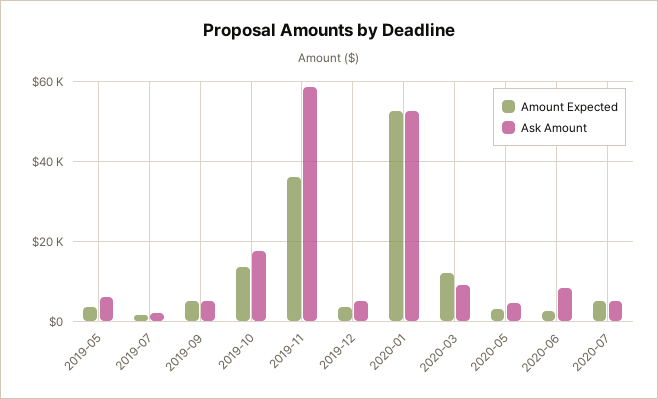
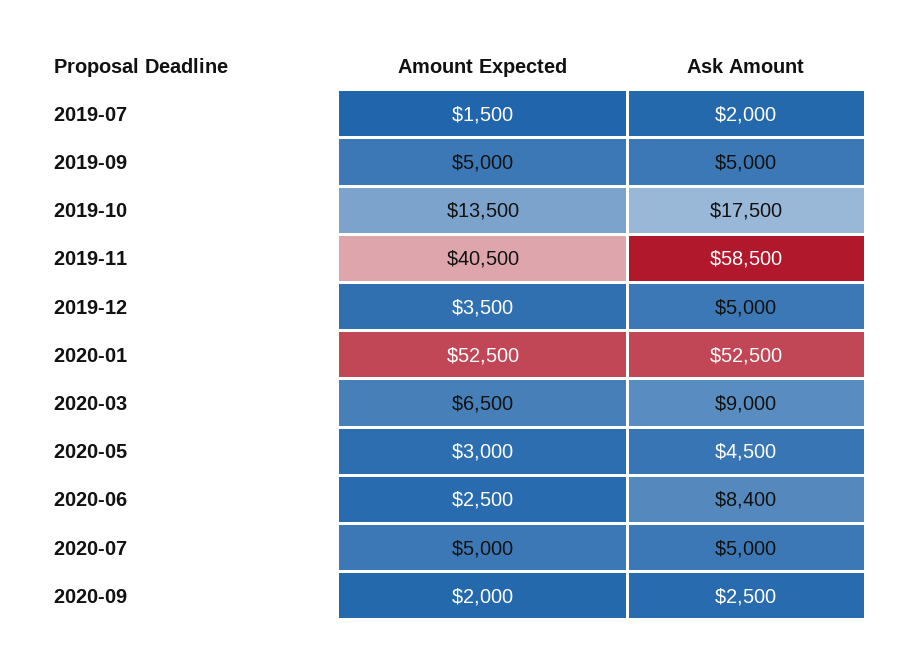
Amount Expected, 2019-05: 4000 -> none
Ask Amount, 2019-05: 6000 -> none
Amount Expected, 2019-11: 36000 -> 40500
Amount Expected, 2020-03: 12000 -> 6500
Amount Expected, 2020-09: none -> 2000
Ask Amount, 2020-09: none -> 2500

